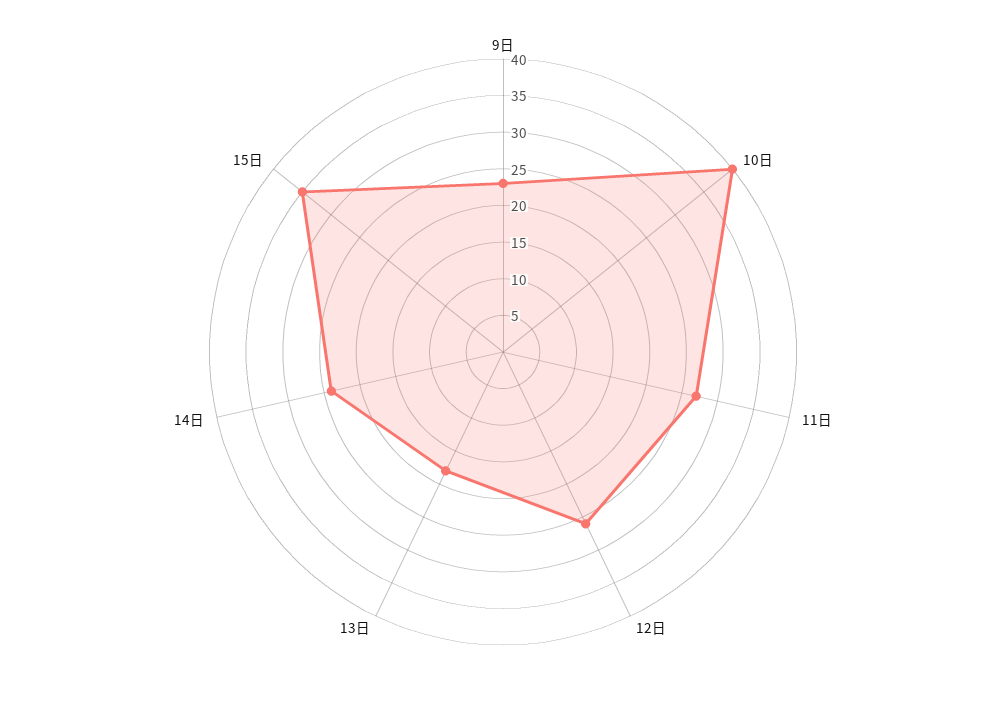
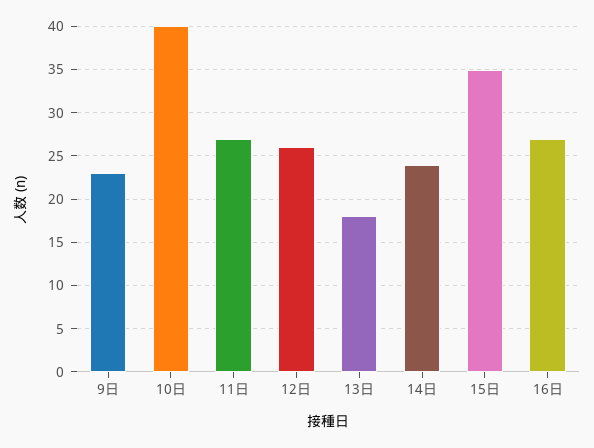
16日: none -> 27

